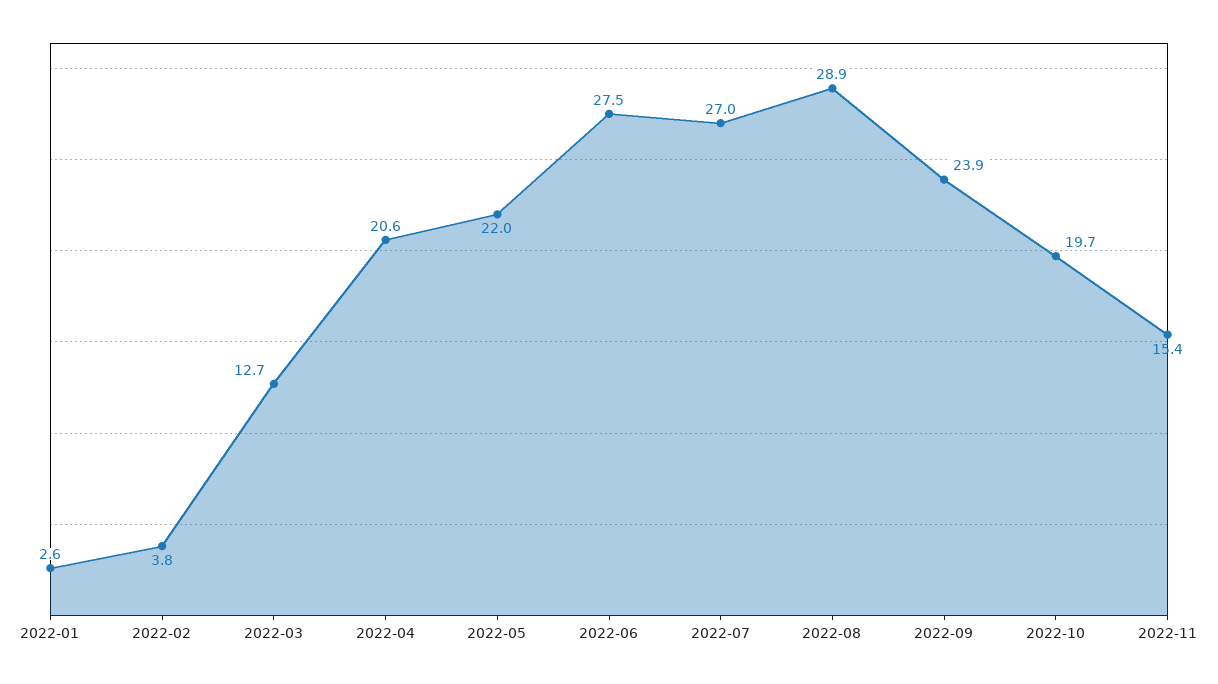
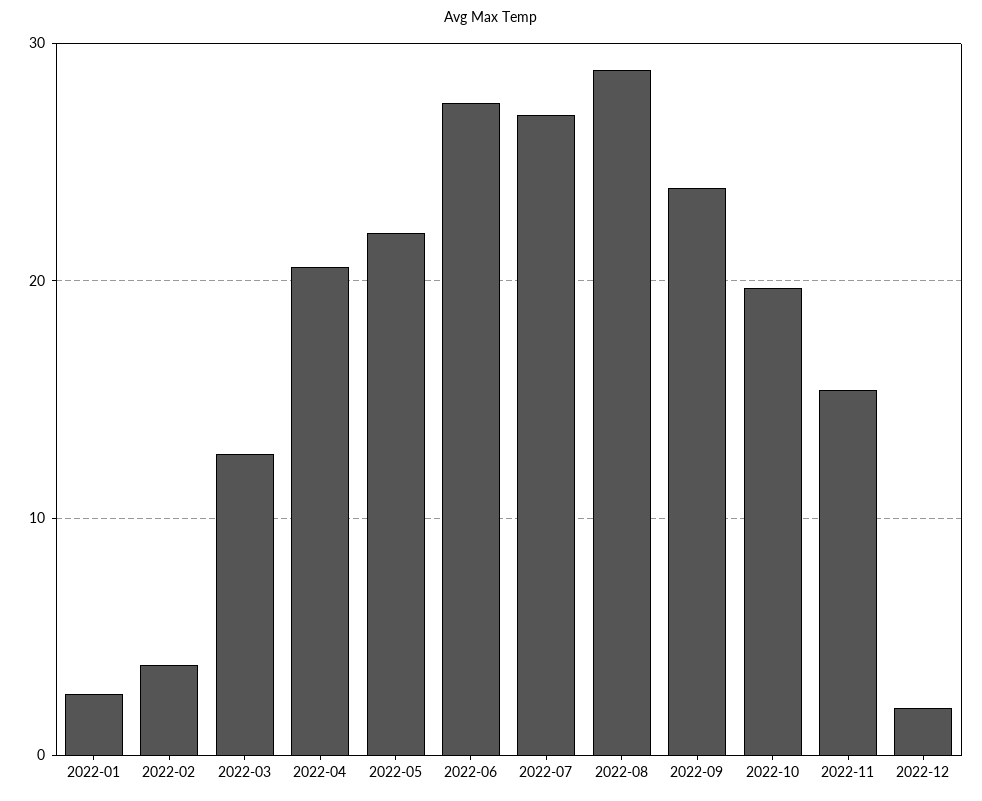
2022-12: none -> 2

